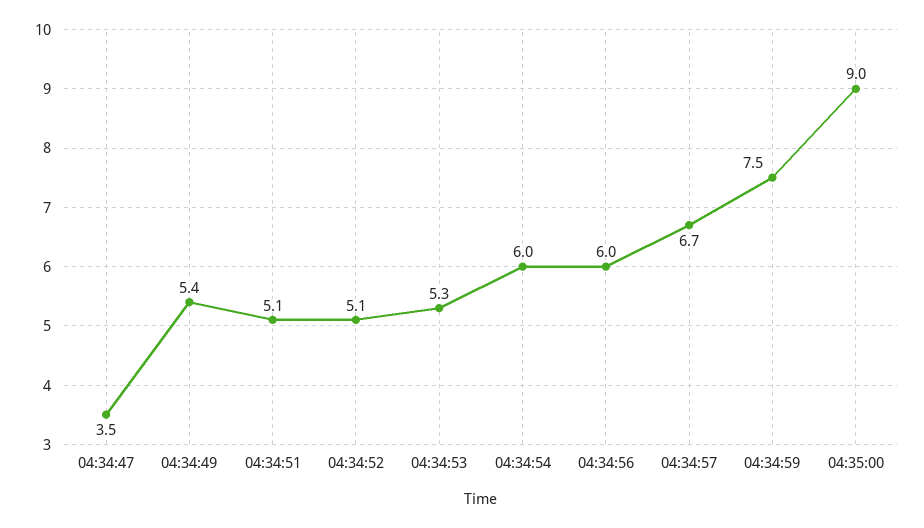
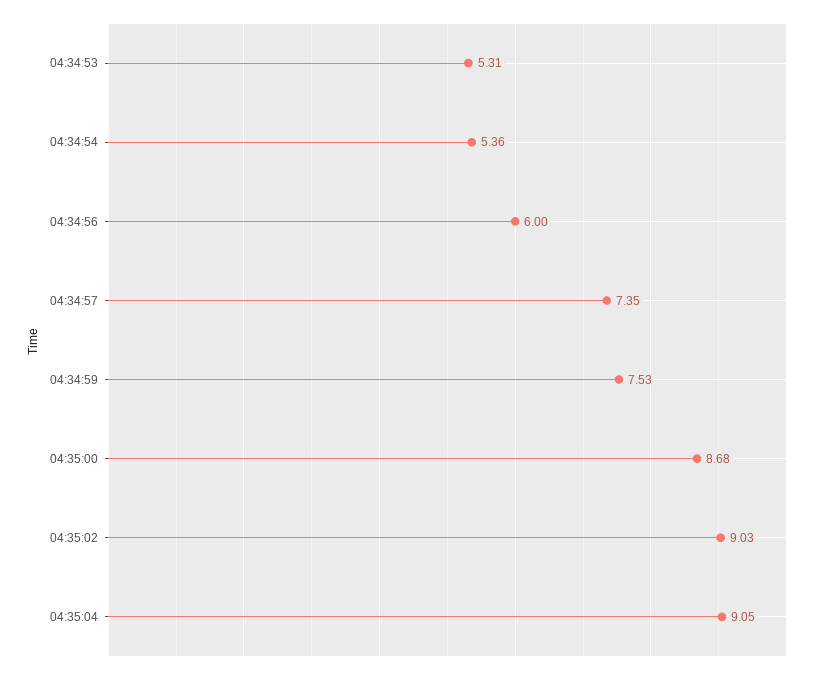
04:34:47: 3.5 -> none
04:34:49: 5.4 -> none
04:34:51: 5.1 -> none
04:34:52: 5.1 -> none
04:34:54: 6 -> 5.36
04:34:57: 6.7 -> 7.35
04:35:00: 9 -> 8.68
04:35:02: none -> 9.03
04:35:04: none -> 9.05

